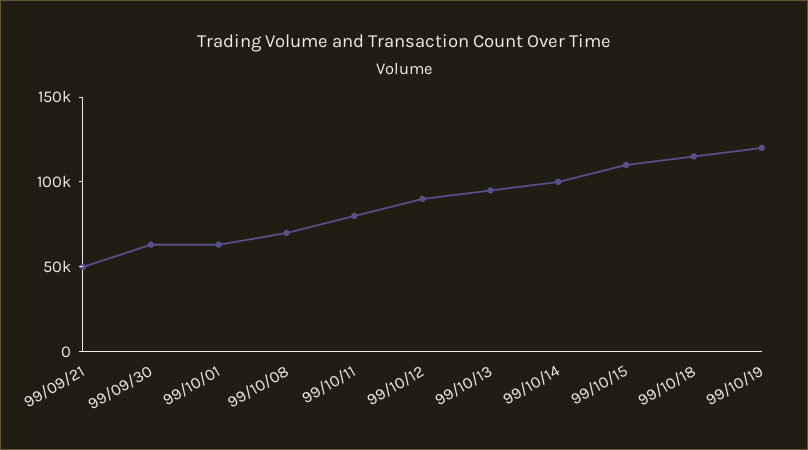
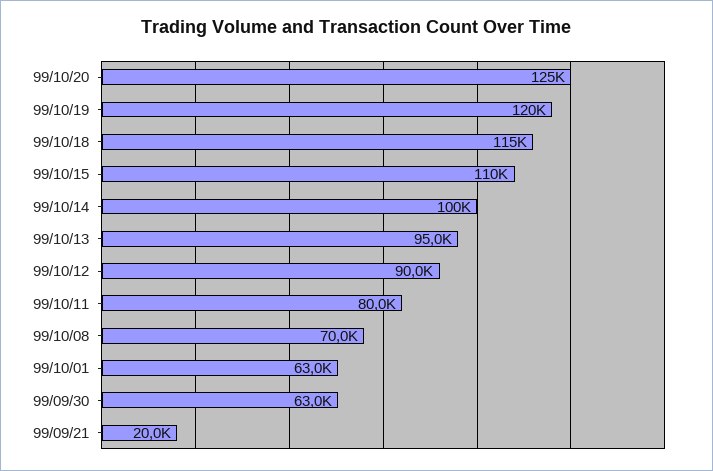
99/09/21: 50000 -> 20000
99/10/20: none -> 125000

